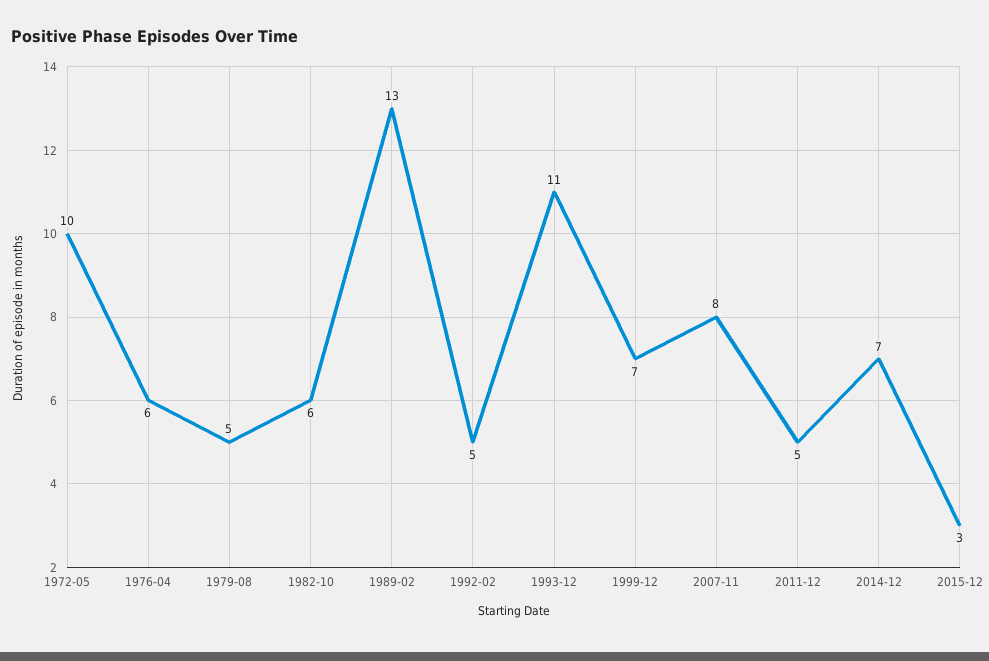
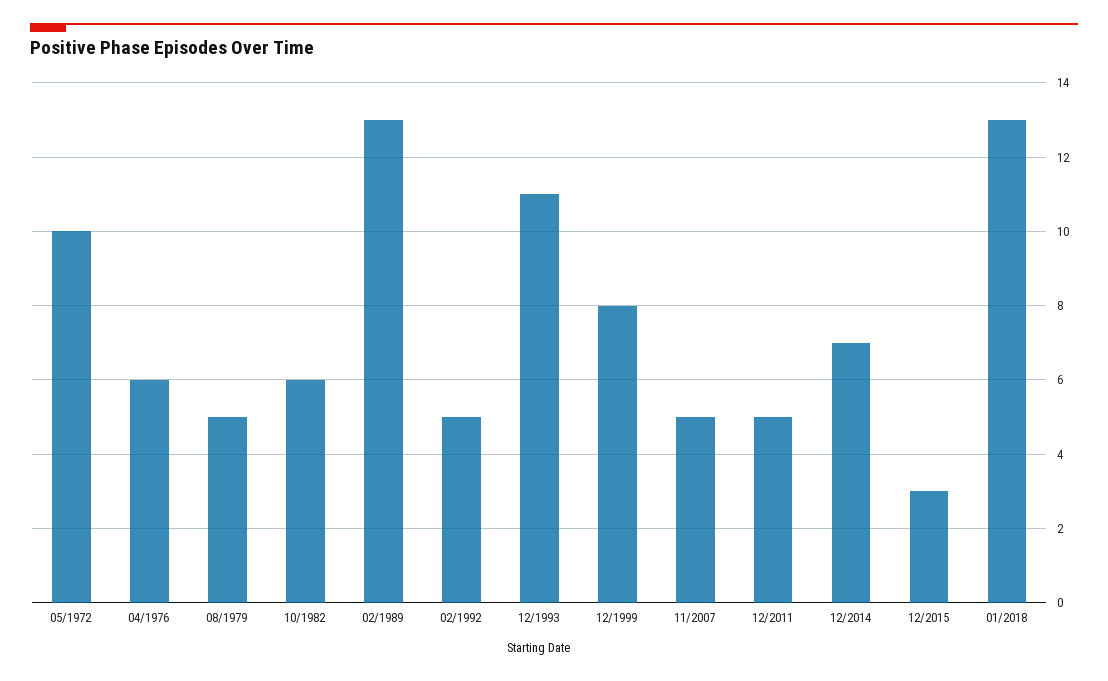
1999-12: 7 -> 8
2007-11: 8 -> 5
01/2018: none -> 13

